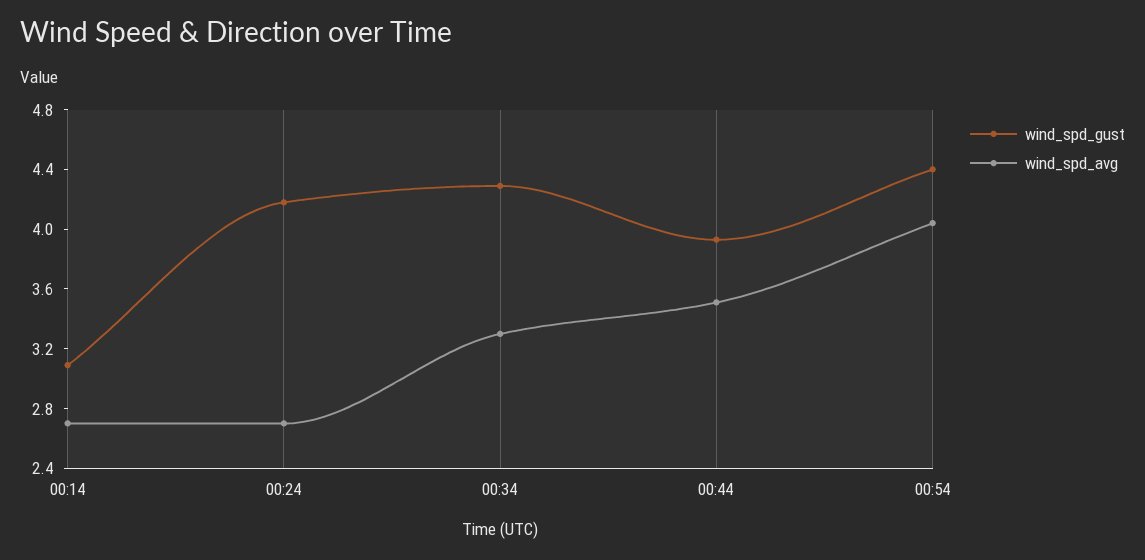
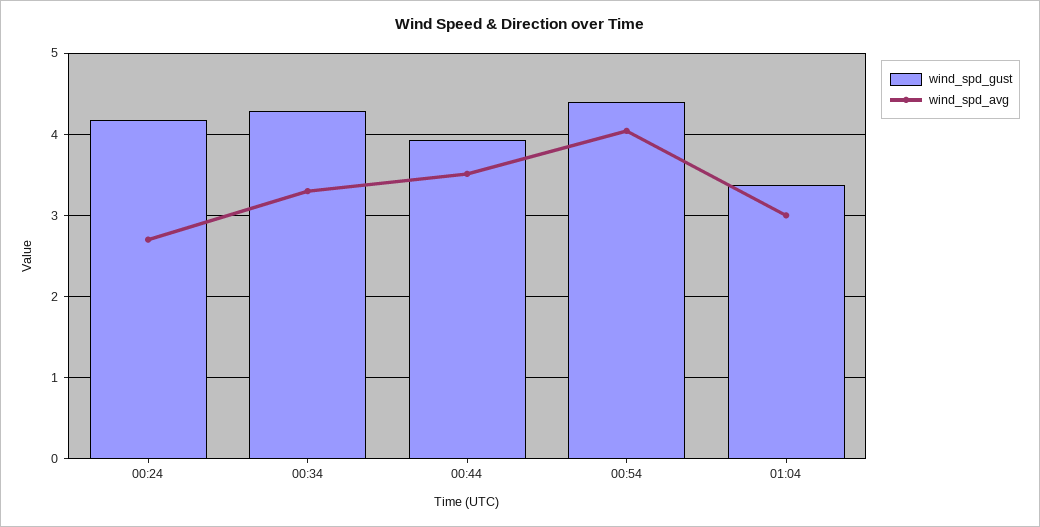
wind_spd_gust, 00:14: 3.1 -> none
wind_spd_avg, 00:14: 2.7 -> none
wind_spd_gust, 01:04: none -> 3.4
wind_spd_avg, 01:04: none -> 3

